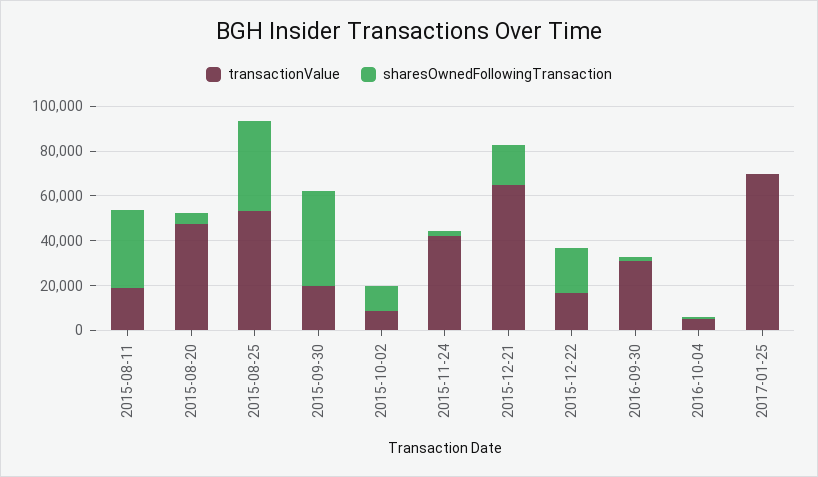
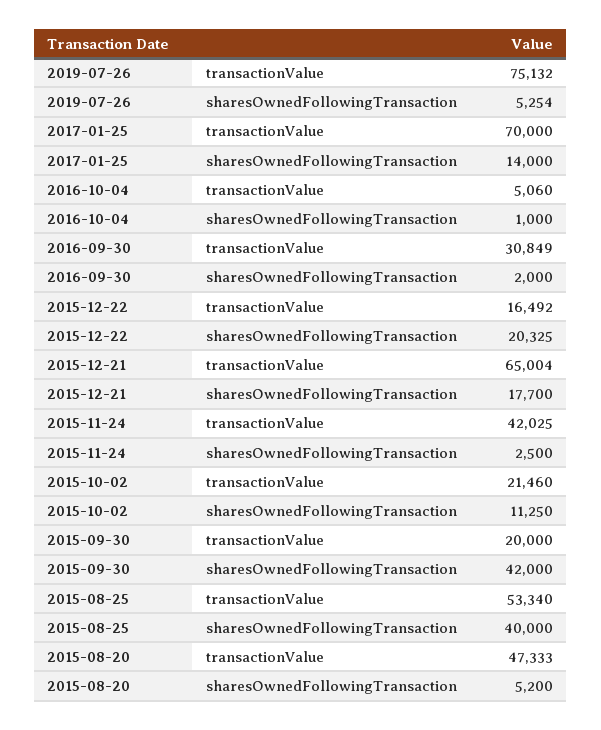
transactionValue, 2015-08-11: 20000 -> none
sharesOwnedFollowingTransaction, 2015-08-11: 35000 -> none
transactionValue, 2015-10-02: 10000 -> 21460
sharesOwnedFollowingTransaction, 2017-01-25: 0 -> 14000
transactionValue, 2019-07-26: none -> 75132
sharesOwnedFollowingTransaction, 2019-07-26: none -> 5254

